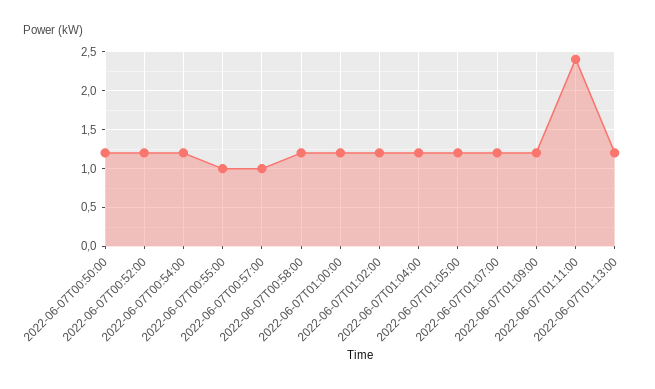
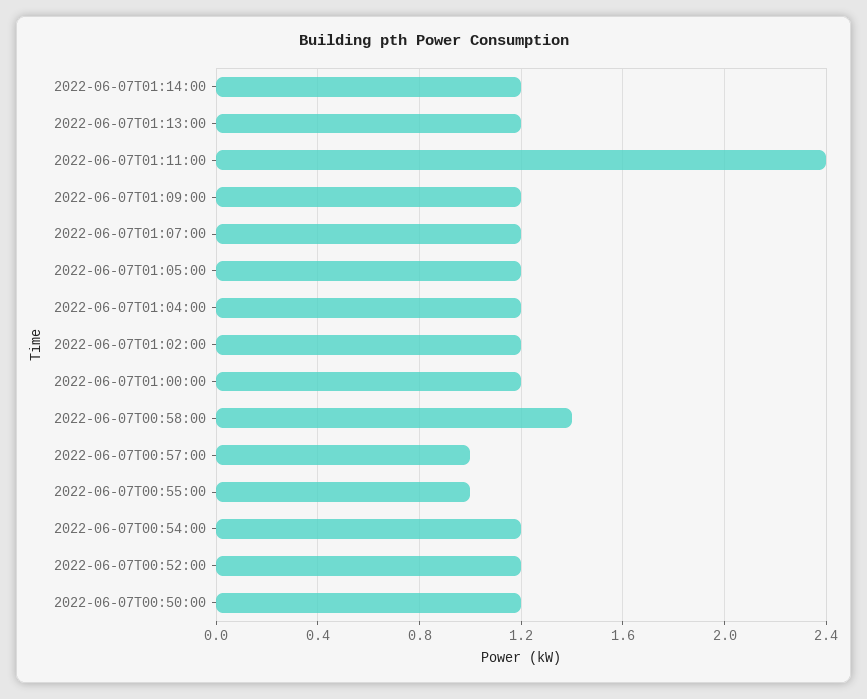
2022-06-07T00:58:00: 1.2 -> 1.4
2022-06-07T01:14:00: none -> 1.2

